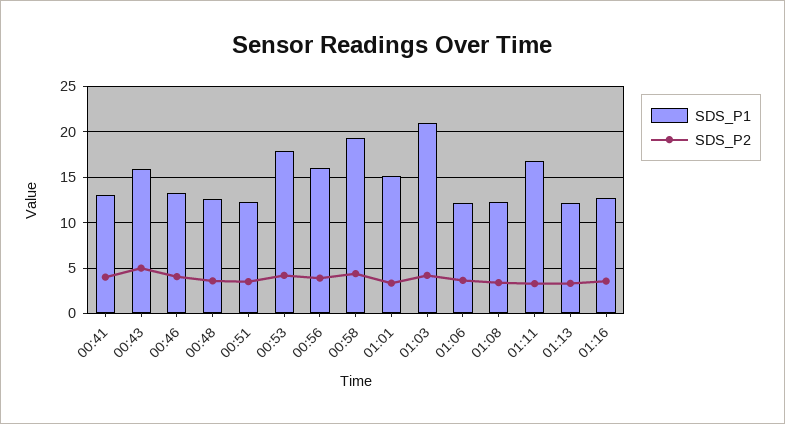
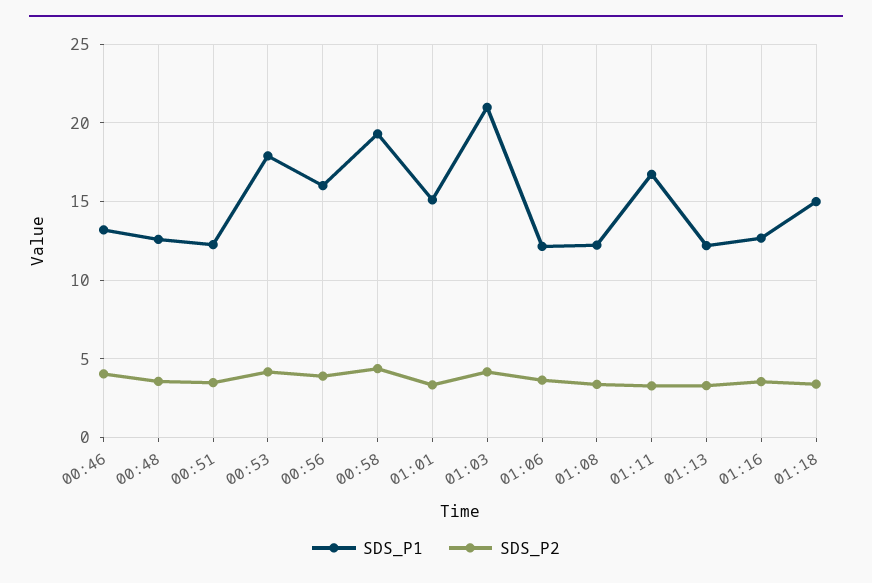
SDS_P1, 00:41: 13 -> none
SDS_P2, 00:41: 4 -> none
SDS_P1, 00:43: 16 -> none
SDS_P2, 00:43: 5 -> none
SDS_P1, 01:18: none -> 15
SDS_P2, 01:18: none -> 3.5

